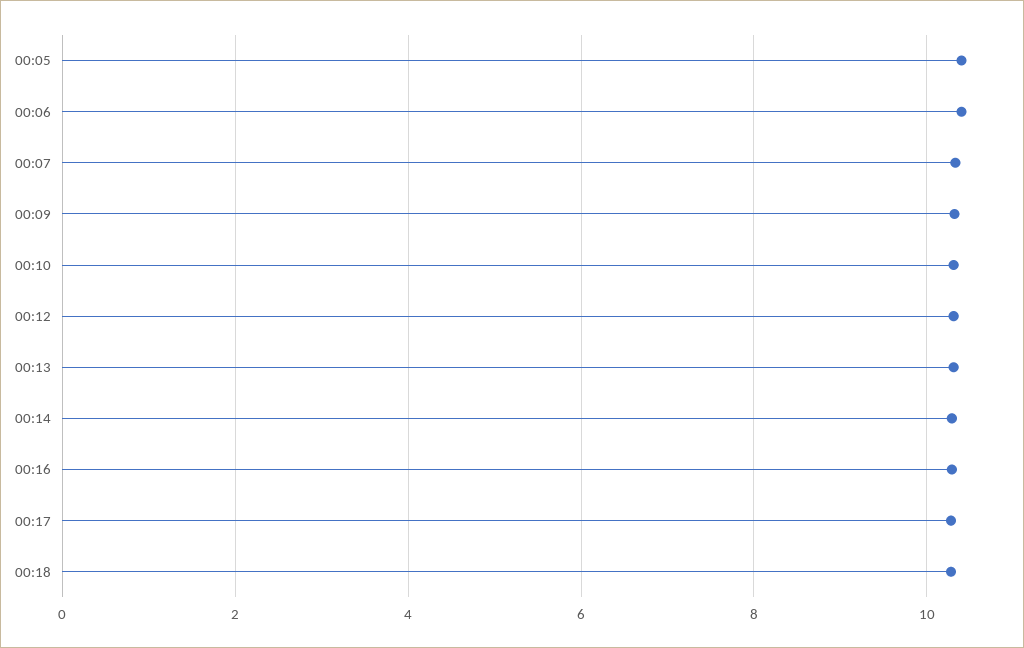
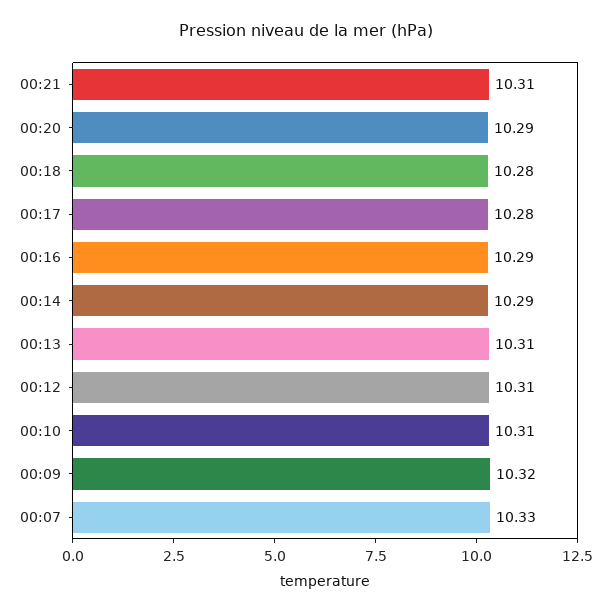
00:05: 10.4 -> none
00:06: 10.4 -> none
00:21: none -> 10.31
00:20: none -> 10.29

